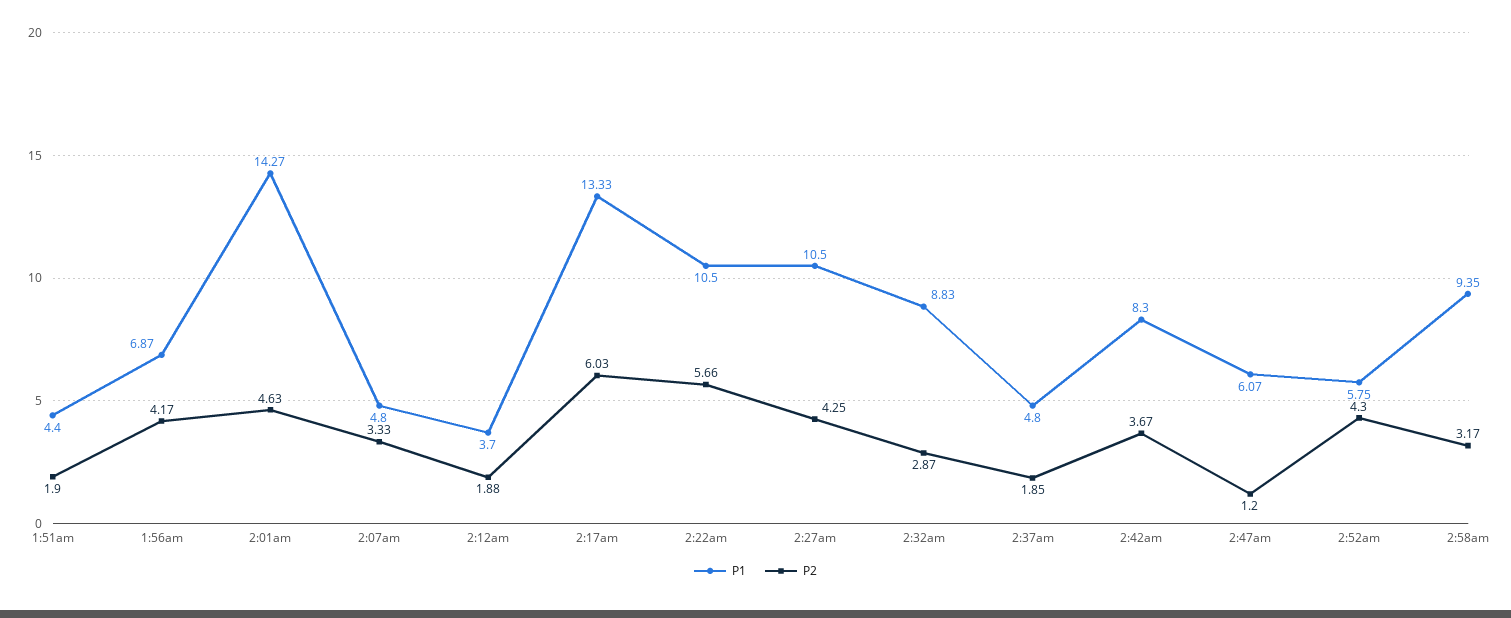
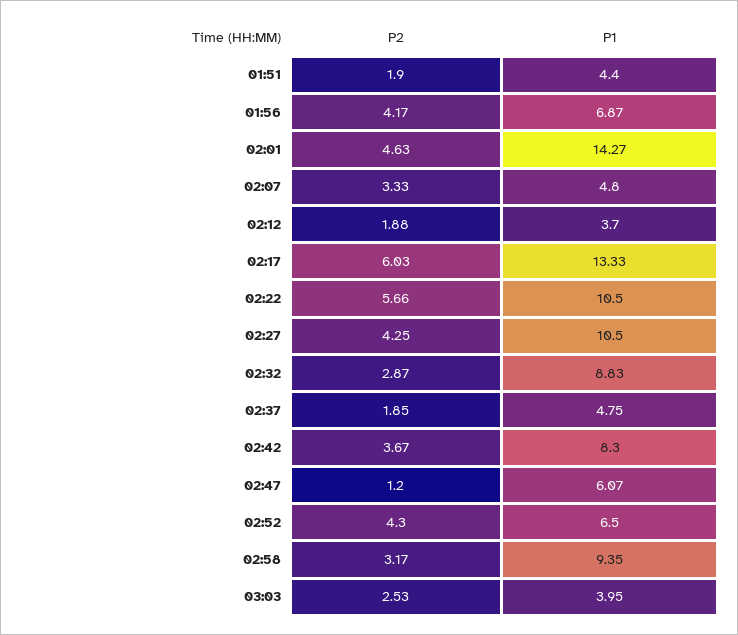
P1, 2:37am: 4.8 -> 4.75
P1, 2:52am: 5.75 -> 6.5
P2, 03:03: none -> 2.53
P1, 03:03: none -> 3.95

